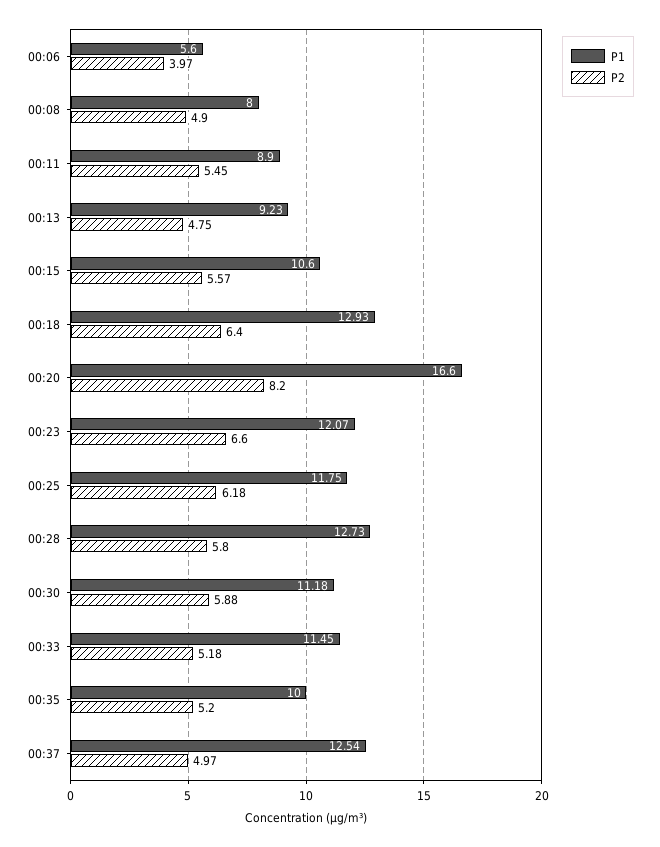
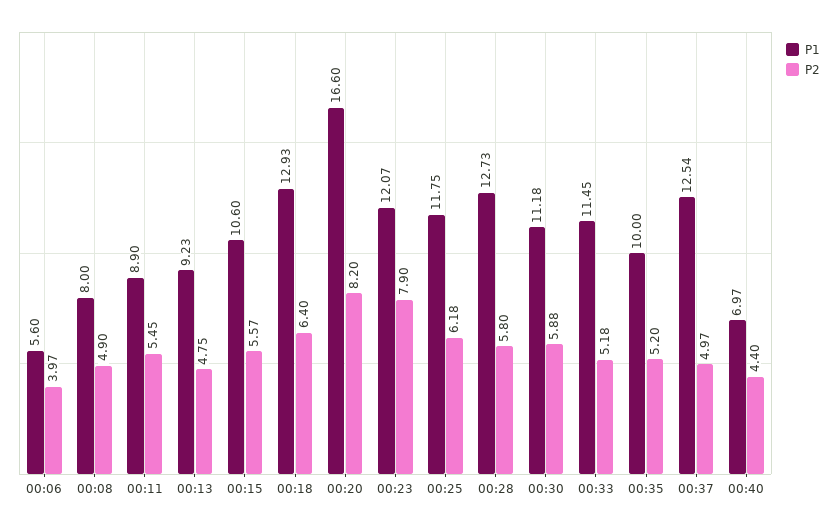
P2, 00:23: 6.6 -> 7.9
P1, 00:40: none -> 6.97
P2, 00:40: none -> 4.4

